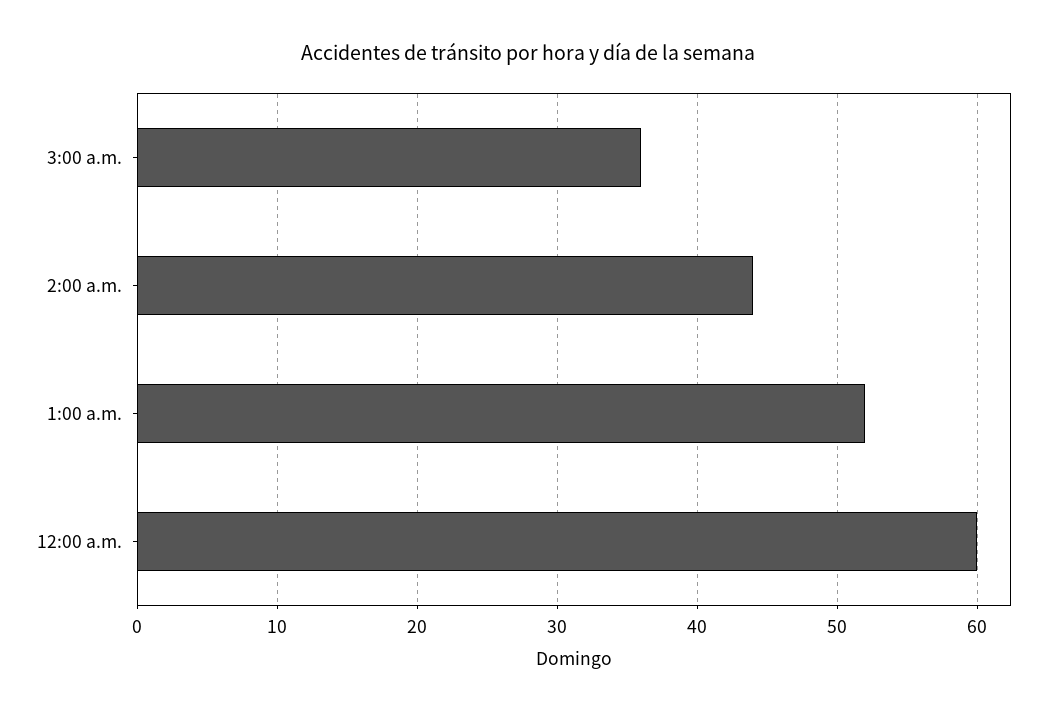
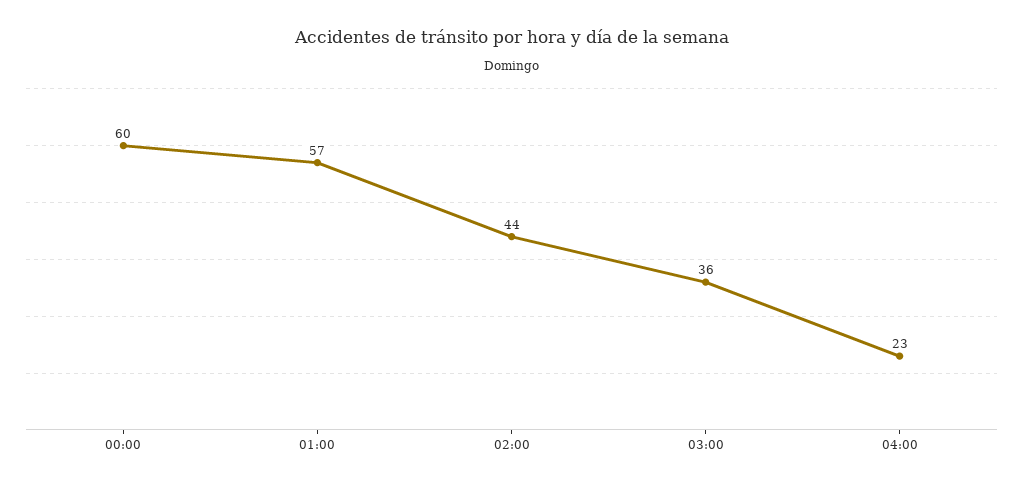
1:00 a.m.: 52 -> 57
04:00: none -> 23

